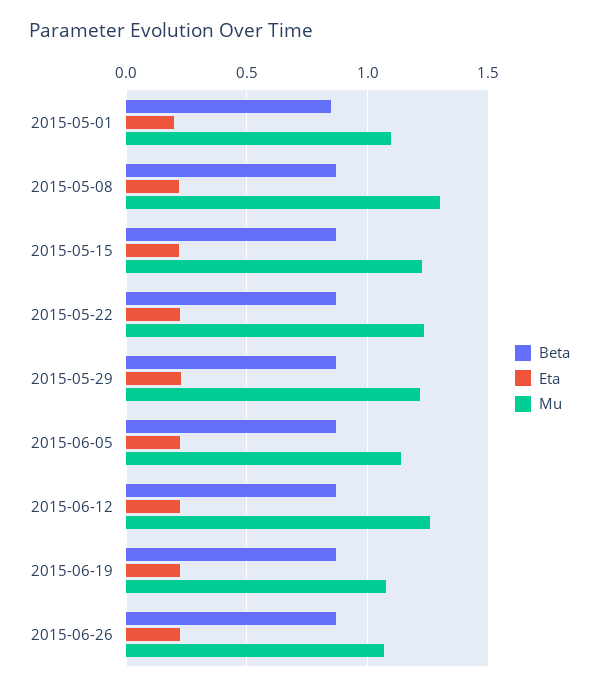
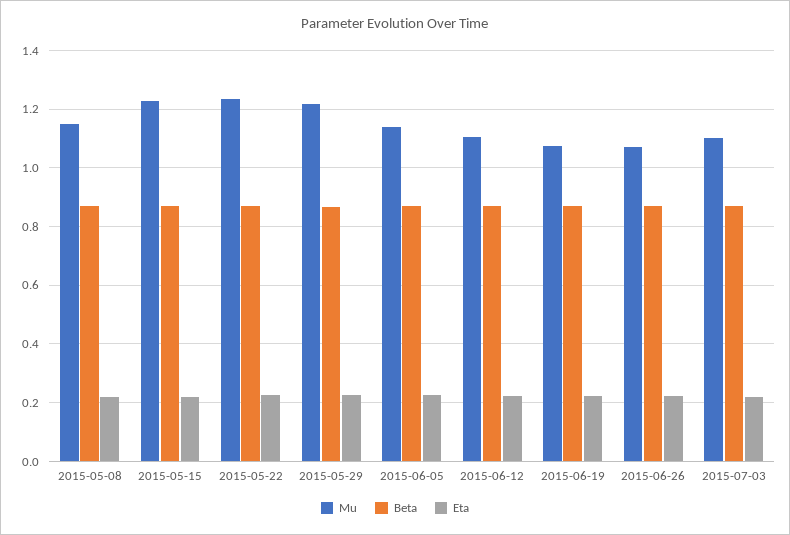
Beta, 2015-05-01: 0.85 -> none
Eta, 2015-05-01: 0.2 -> none
Mu, 2015-05-01: 1.1 -> none
Mu, 2015-05-08: 1.3 -> 1.15
Mu, 2015-06-12: 1.25 -> 1.1
Mu, 2015-07-03: none -> 1.1
Beta, 2015-07-03: none -> 0.875
Eta, 2015-07-03: none -> 0.225

